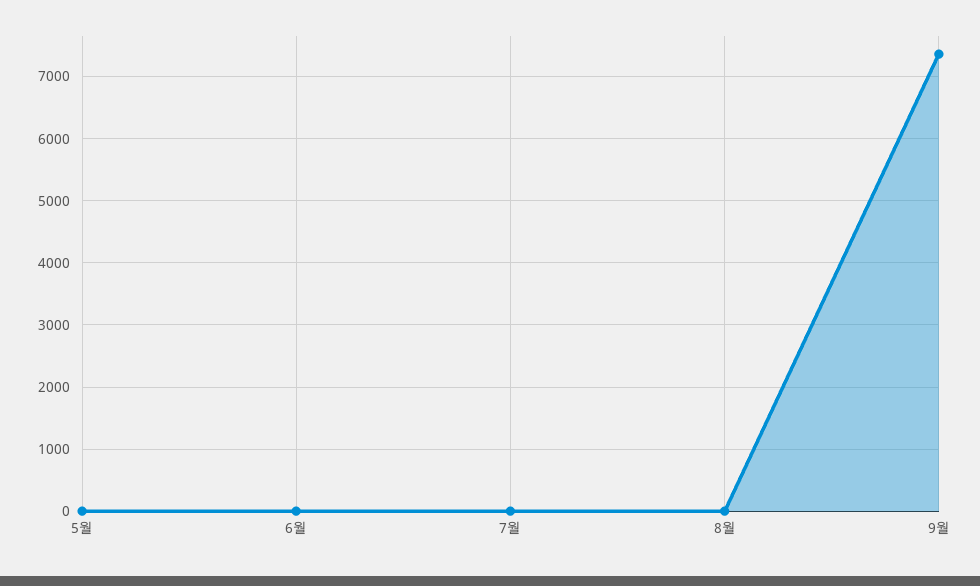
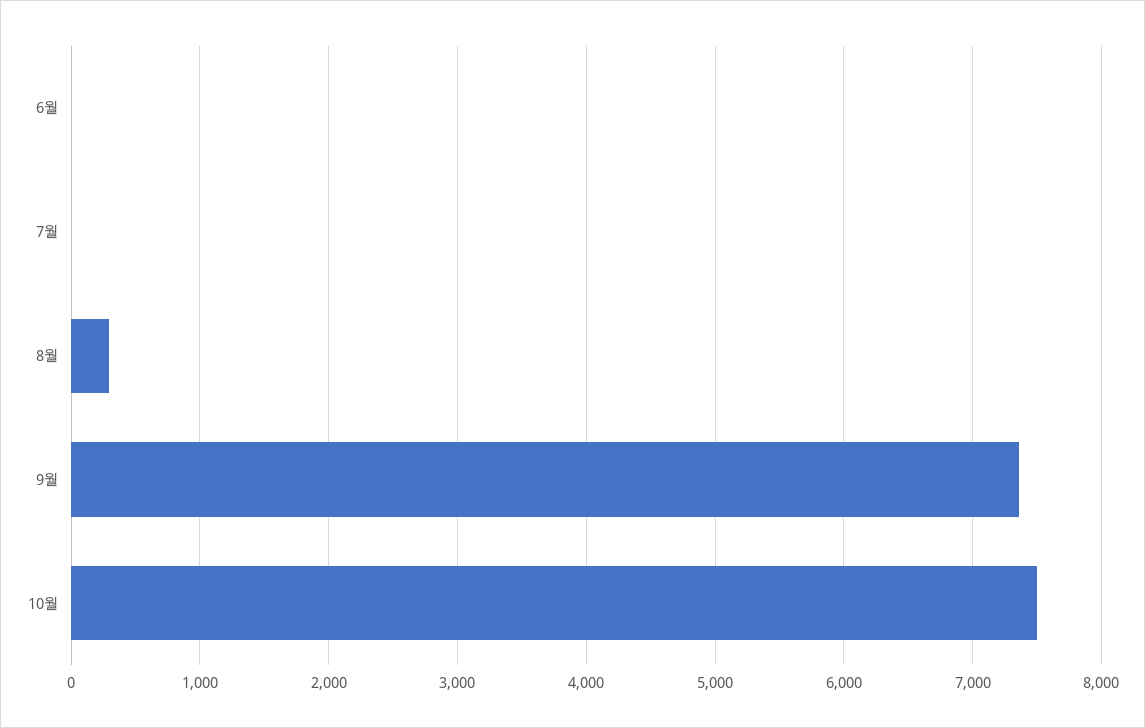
5월: 0 -> none
8월: 0 -> 300
10월: none -> 7500

